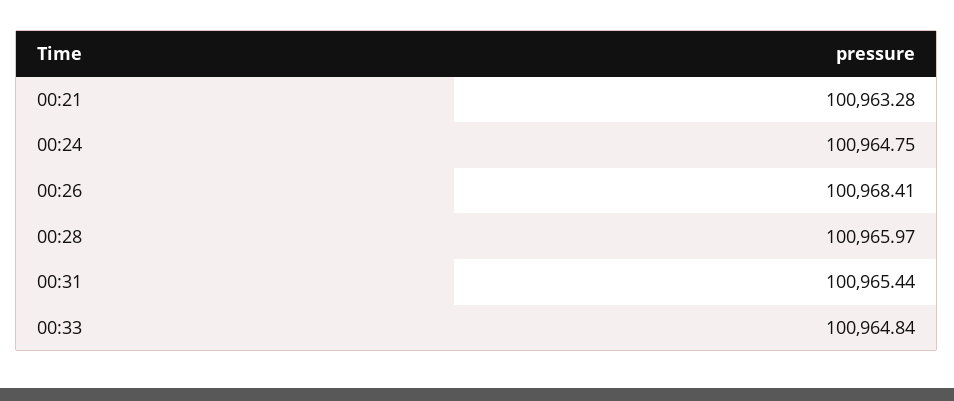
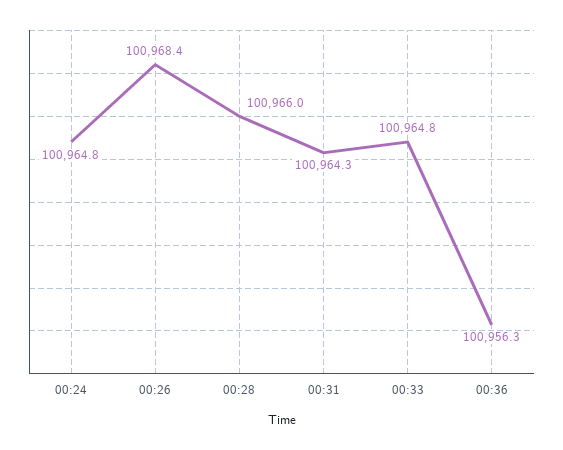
00:21: 100963.28 -> none
00:31: 100965.44 -> 100964.3
00:36: none -> 100956.3

